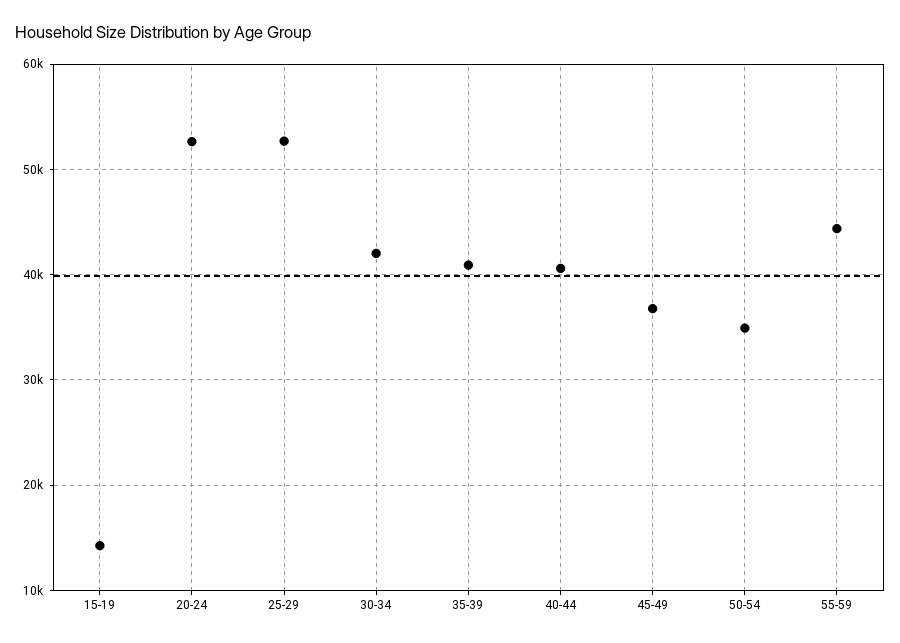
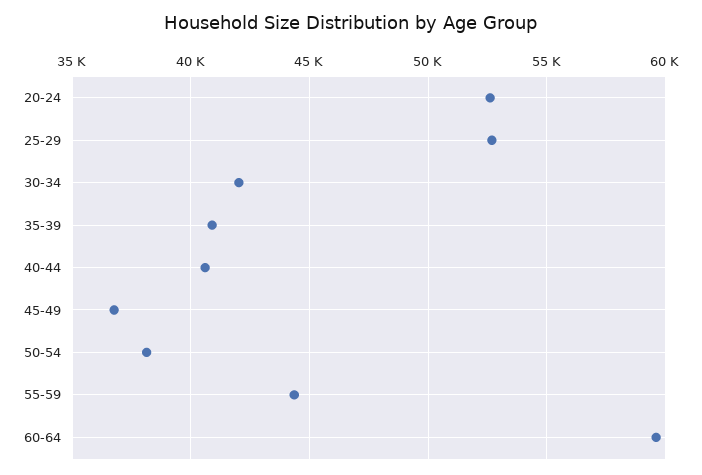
15-19: 14000 -> none
50-54: 35000 -> 38000
60-64: none -> 59500

